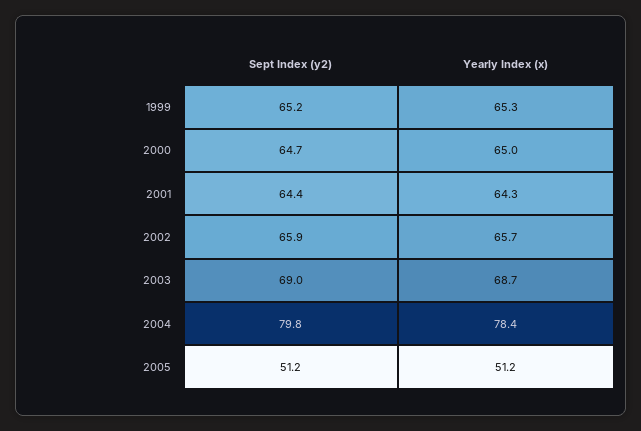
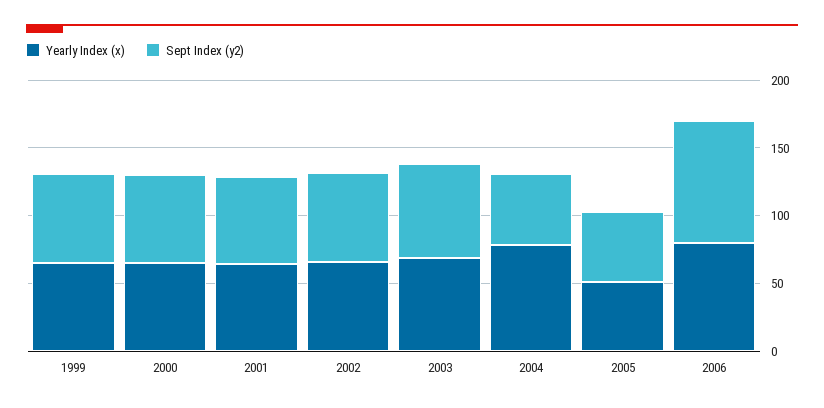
Sept Index (y2), 2004: 79.8 -> 50
Yearly Index (x), 2006: none -> 80
Sept Index (y2), 2006: none -> 90

